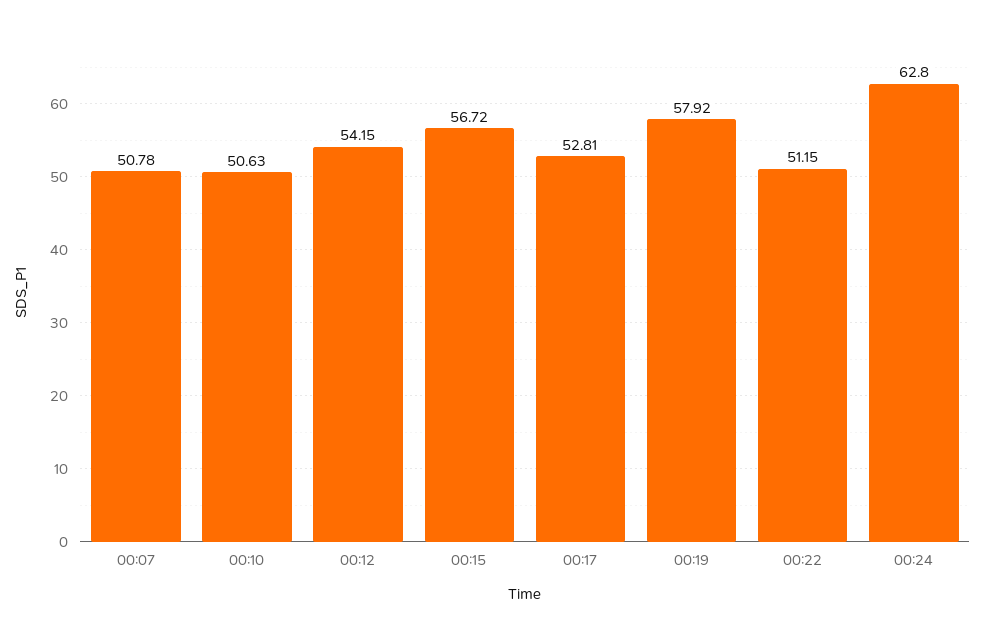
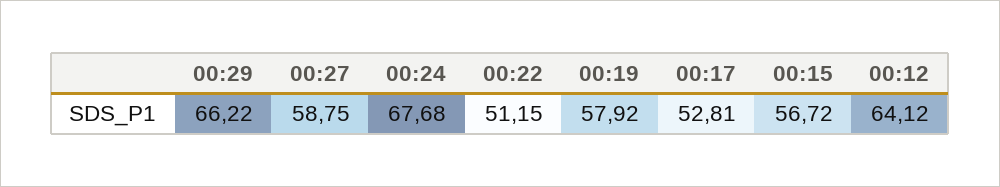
00:07: 50.78 -> none
00:10: 50.63 -> none
00:12: 54.15 -> 64.12
00:24: 62.8 -> 67.68
00:29: none -> 66.22
00:27: none -> 58.75

